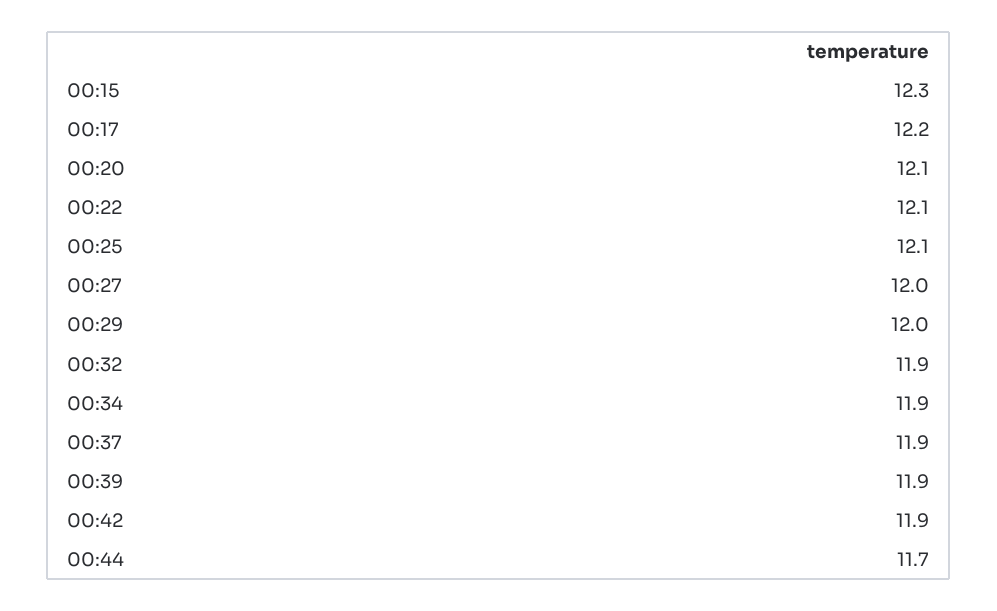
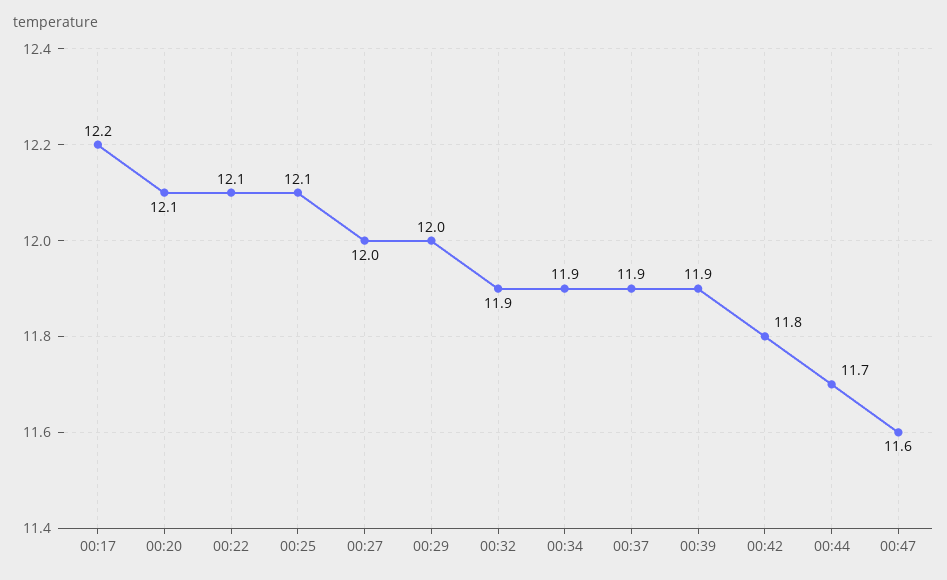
00:15: 12.3 -> none
00:42: 11.9 -> 11.8
00:47: none -> 11.6

